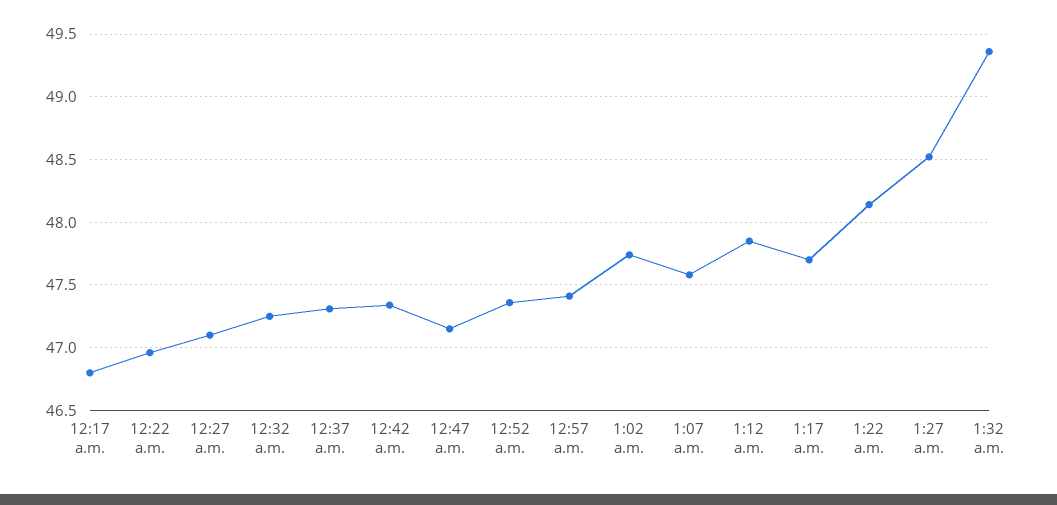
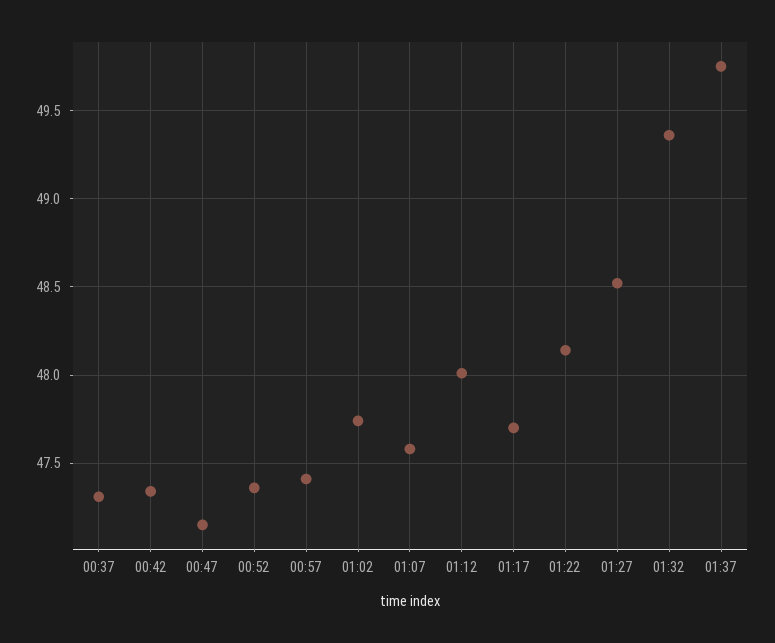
12:17 a.m.: 46.8 -> none
12:22 a.m.: 46.95 -> none
12:27 a.m.: 47.1 -> none
12:32 a.m.: 47.25 -> none
1:12 a.m.: 47.85 -> 48
01:37: none -> 49.75

